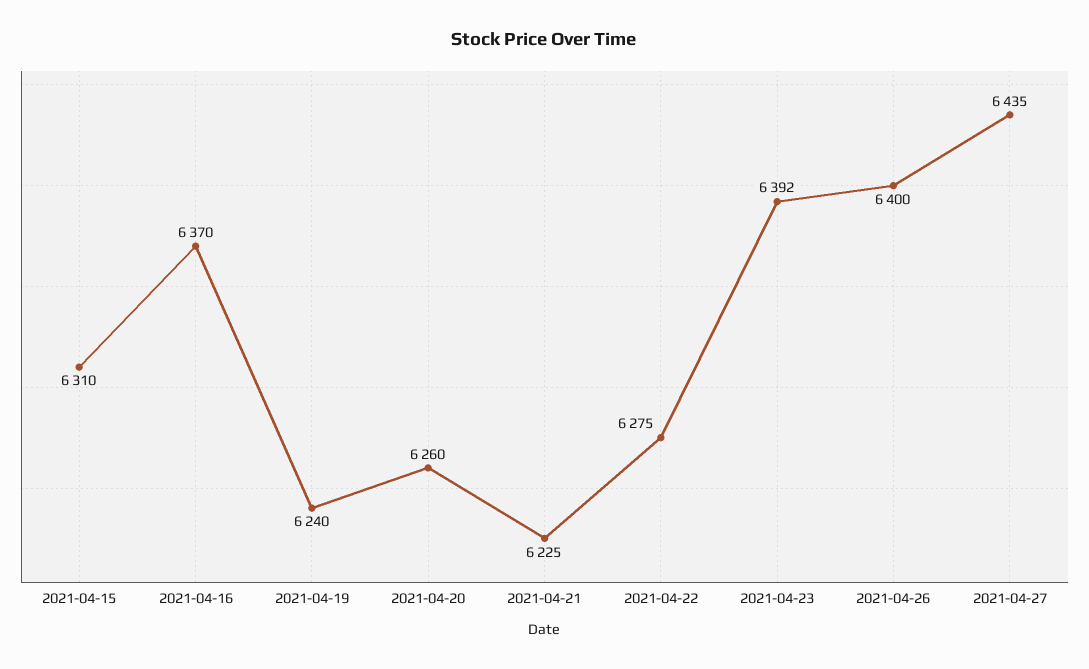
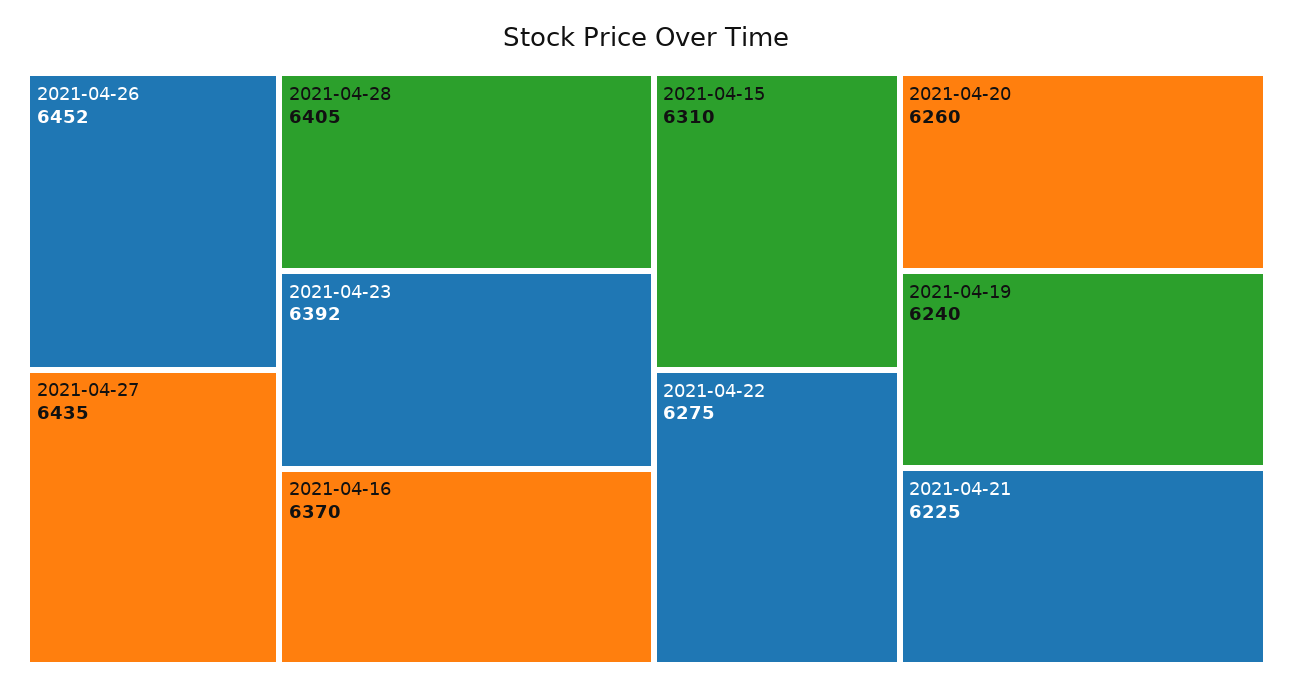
2021-04-26: 6400 -> 6452
2021-04-28: none -> 6405

